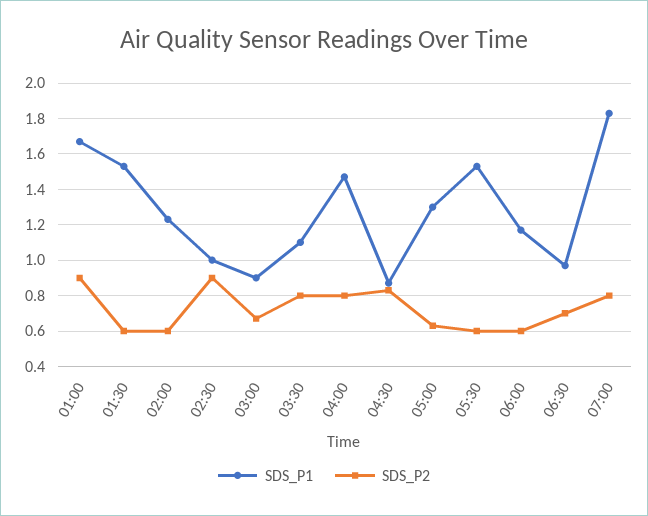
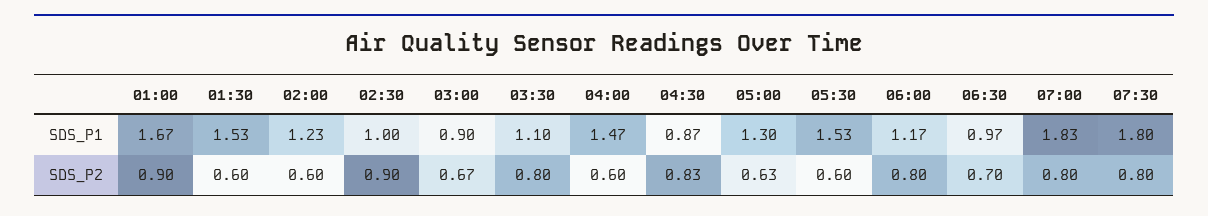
SDS_P2, 04:00: 0.8 -> 0.6
SDS_P2, 06:00: 0.6 -> 0.8
SDS_P1, 07:30: none -> 1.8
SDS_P2, 07:30: none -> 0.8

